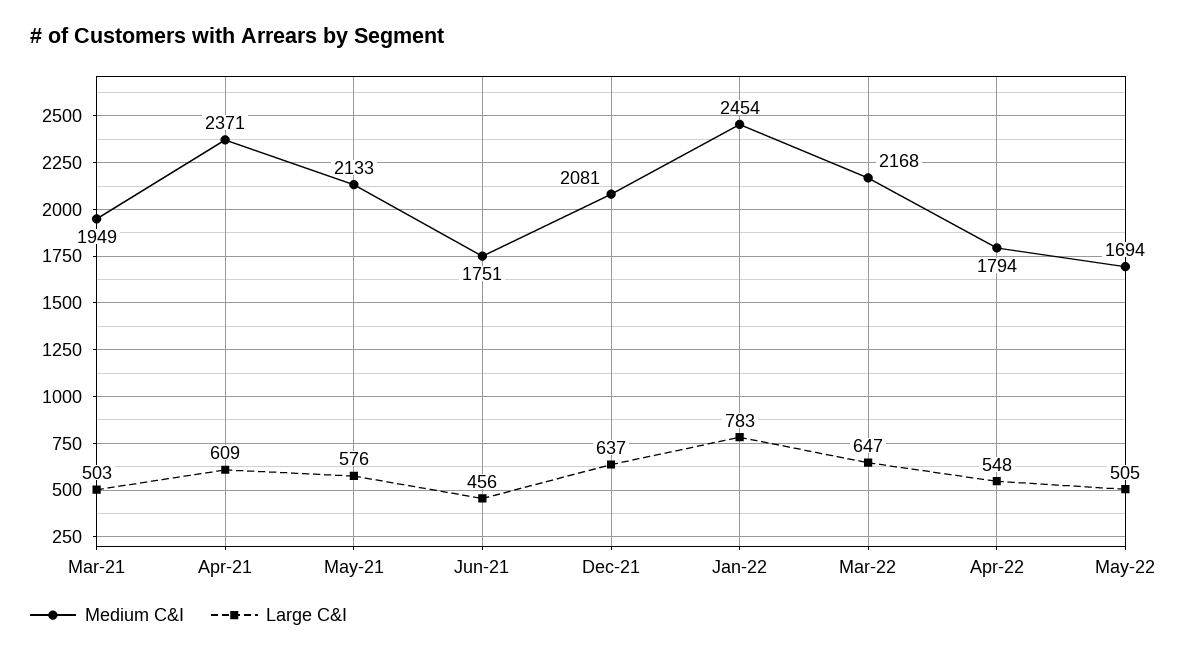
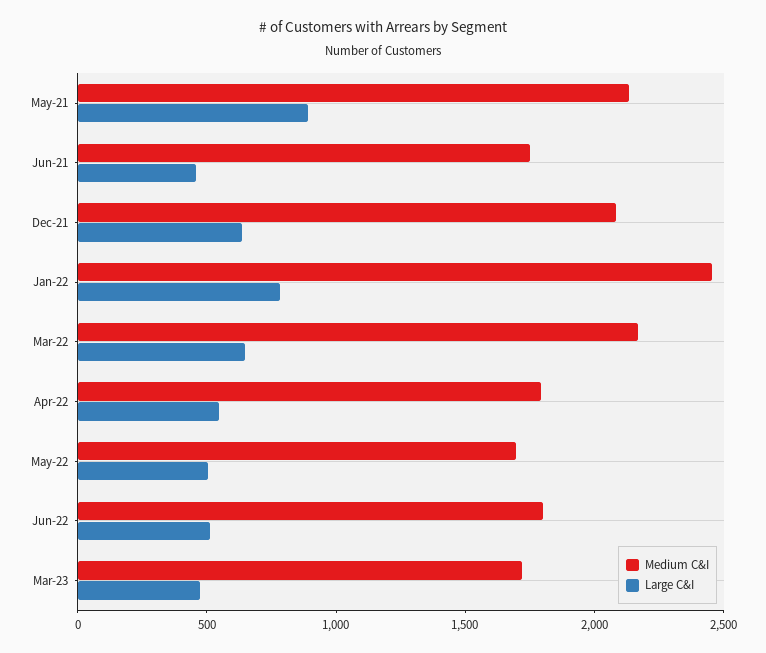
Medium C&I, Mar-21: 1949 -> none
Large C&I, Mar-21: 503 -> none
Medium C&I, Apr-21: 2371 -> none
Large C&I, Apr-21: 609 -> none
Large C&I, May-21: 576 -> 900
Medium C&I, Jun-22: none -> 1800
Large C&I, Jun-22: none -> 500
Medium C&I, Mar-23: none -> 1700
Large C&I, Mar-23: none -> 500

